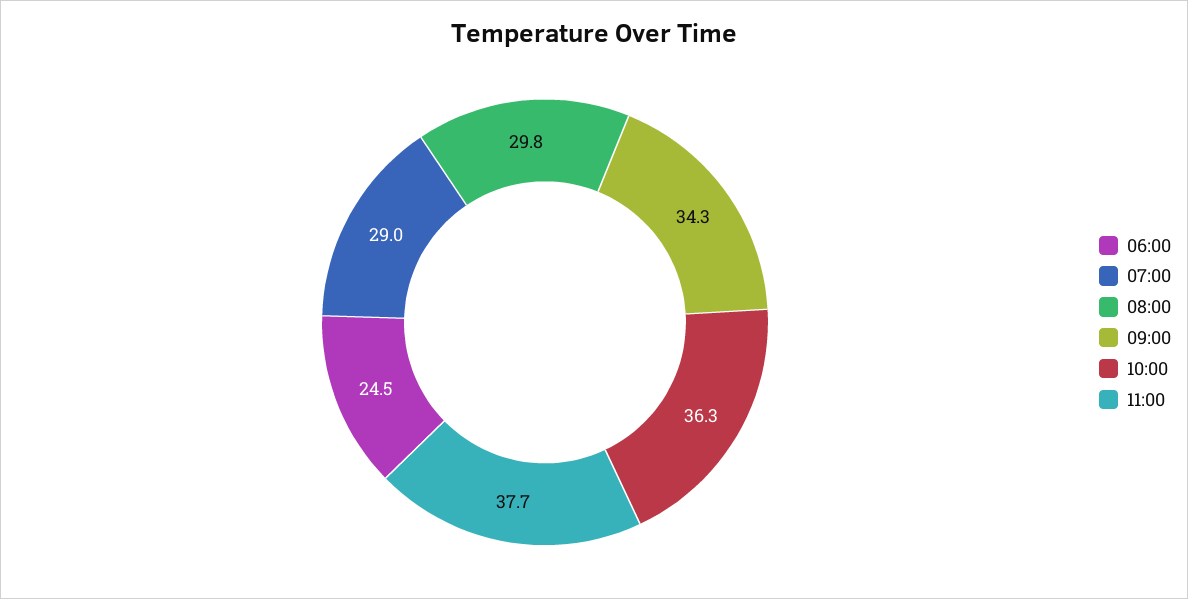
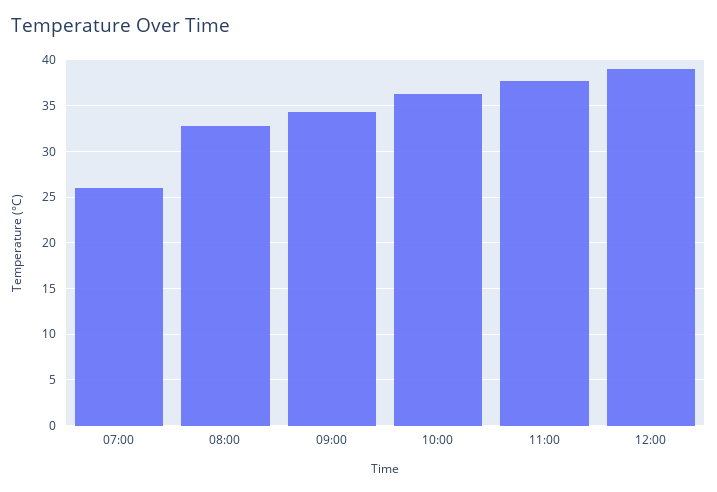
06:00: 24.5 -> none
07:00: 29 -> 26
08:00: 29.8 -> 33
12:00: none -> 39

